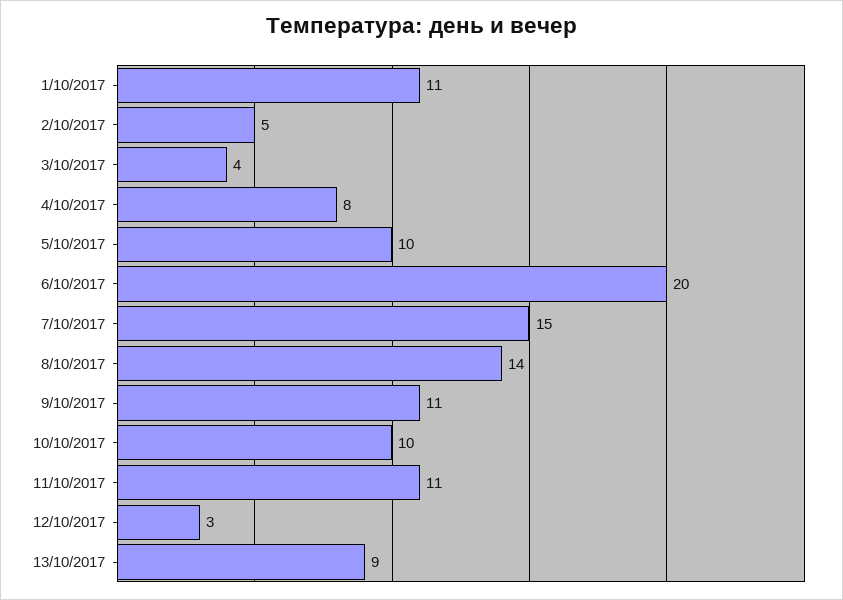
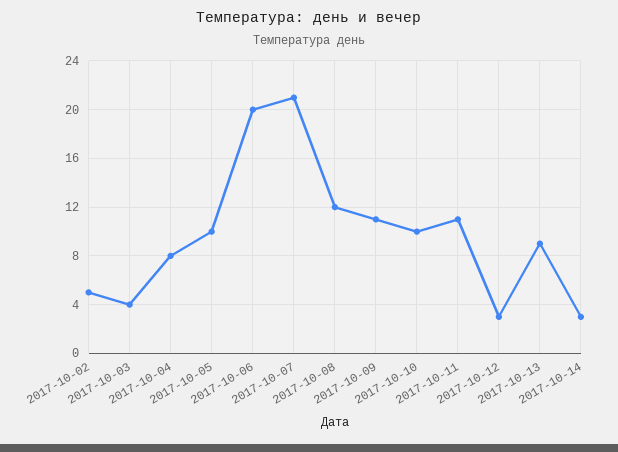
1/10/2017: 11 -> none
7/10/2017: 15 -> 21
8/10/2017: 14 -> 12
2017-10-14: none -> 3

